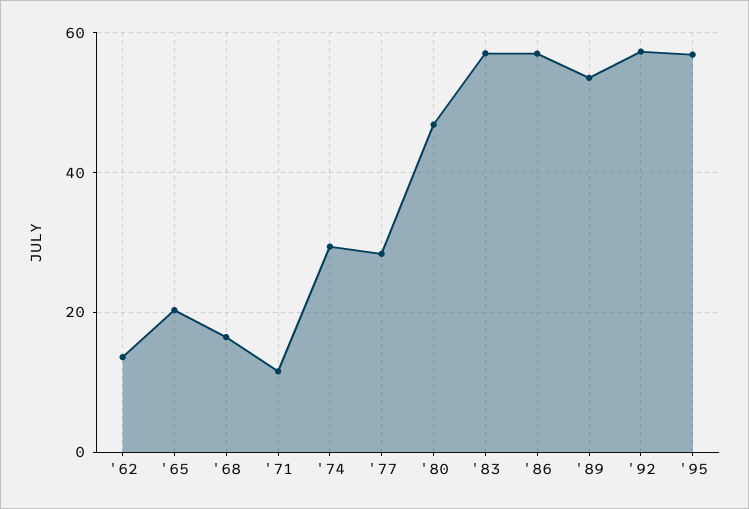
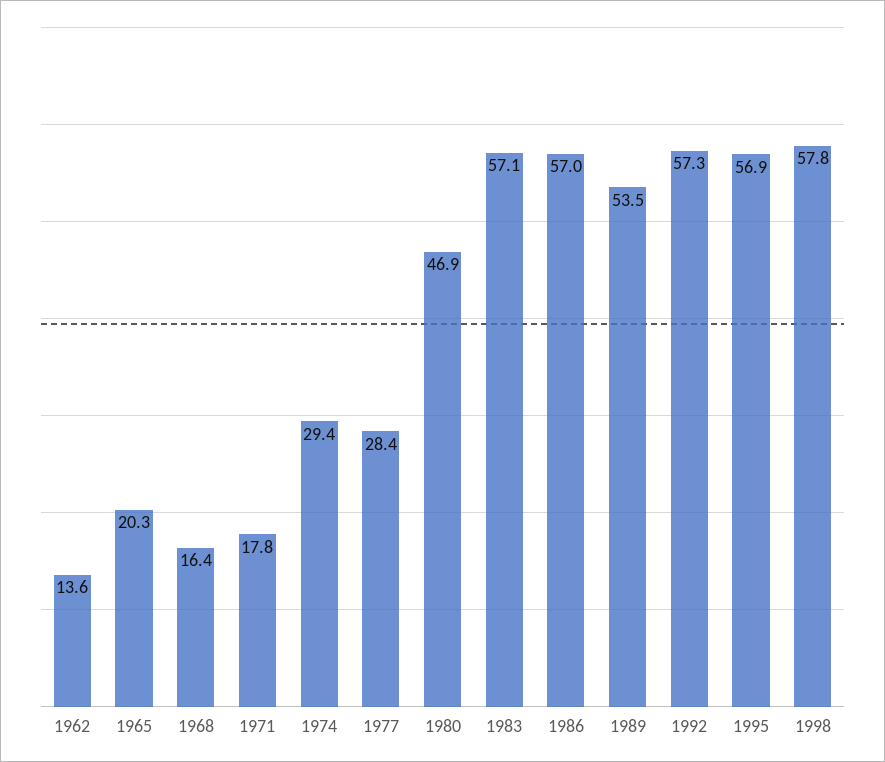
'71: 12 -> 17.8
1998: none -> 57.8

